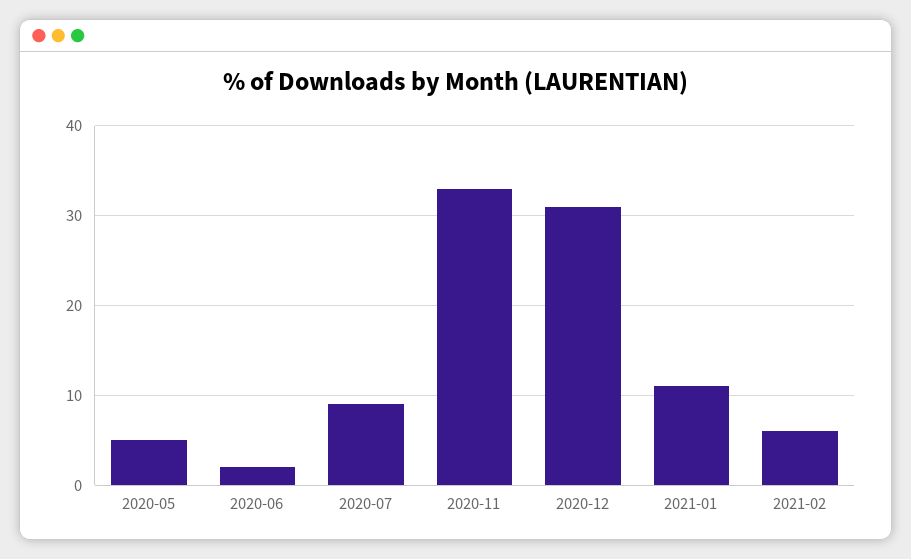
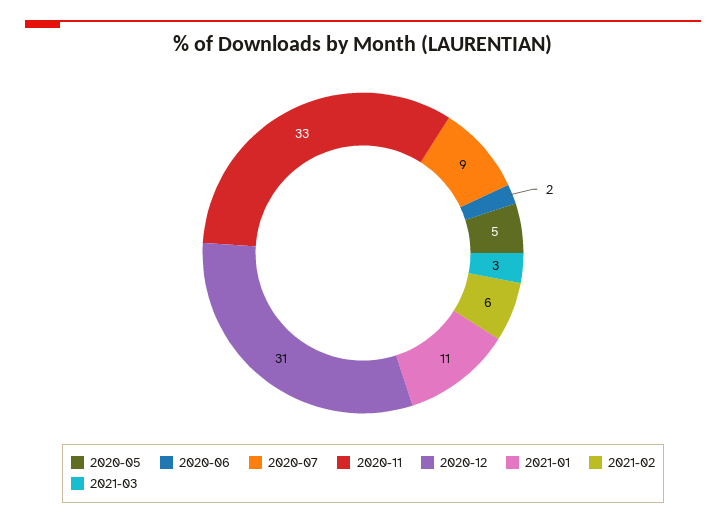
2021-03: none -> 3

